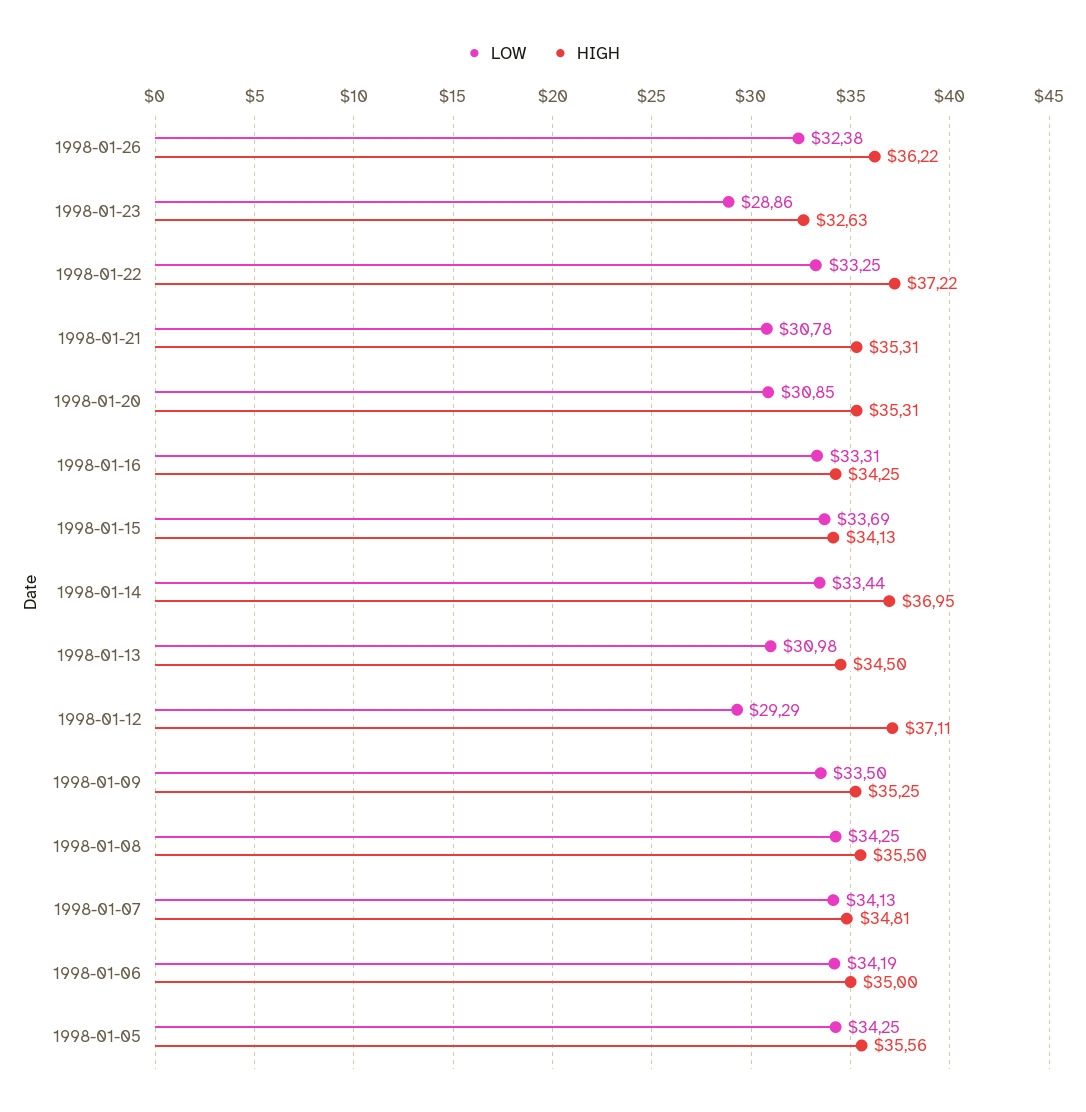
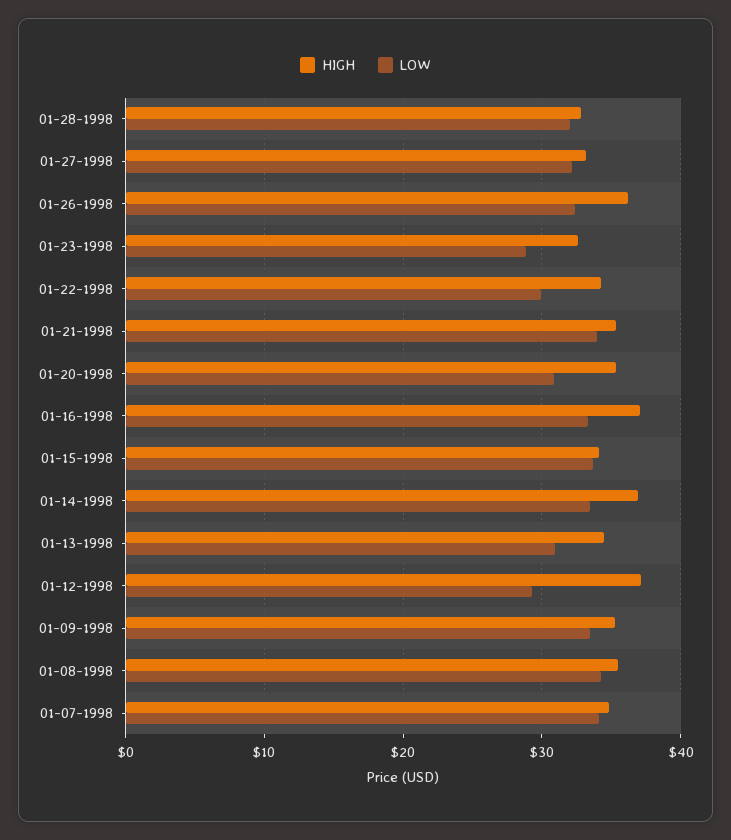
LOW, 1998-01-22: 33.25 -> 30
HIGH, 1998-01-22: 37.22 -> 34
LOW, 1998-01-21: 30.78 -> 34
HIGH, 1998-01-16: 34.25 -> 37
LOW, 1998-01-06: 34.19 -> none
HIGH, 1998-01-06: 35 -> none
LOW, 1998-01-05: 34.25 -> none
HIGH, 1998-01-05: 35.56 -> none
HIGH, 01-28-1998: none -> 33
LOW, 01-28-1998: none -> 32
HIGH, 01-27-1998: none -> 33
LOW, 01-27-1998: none -> 32

